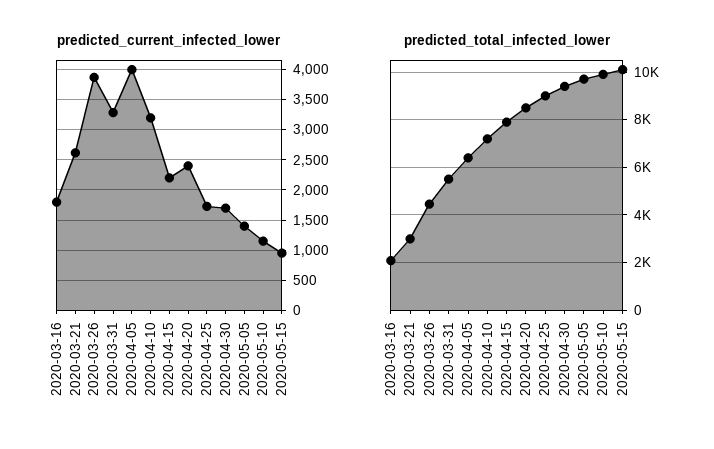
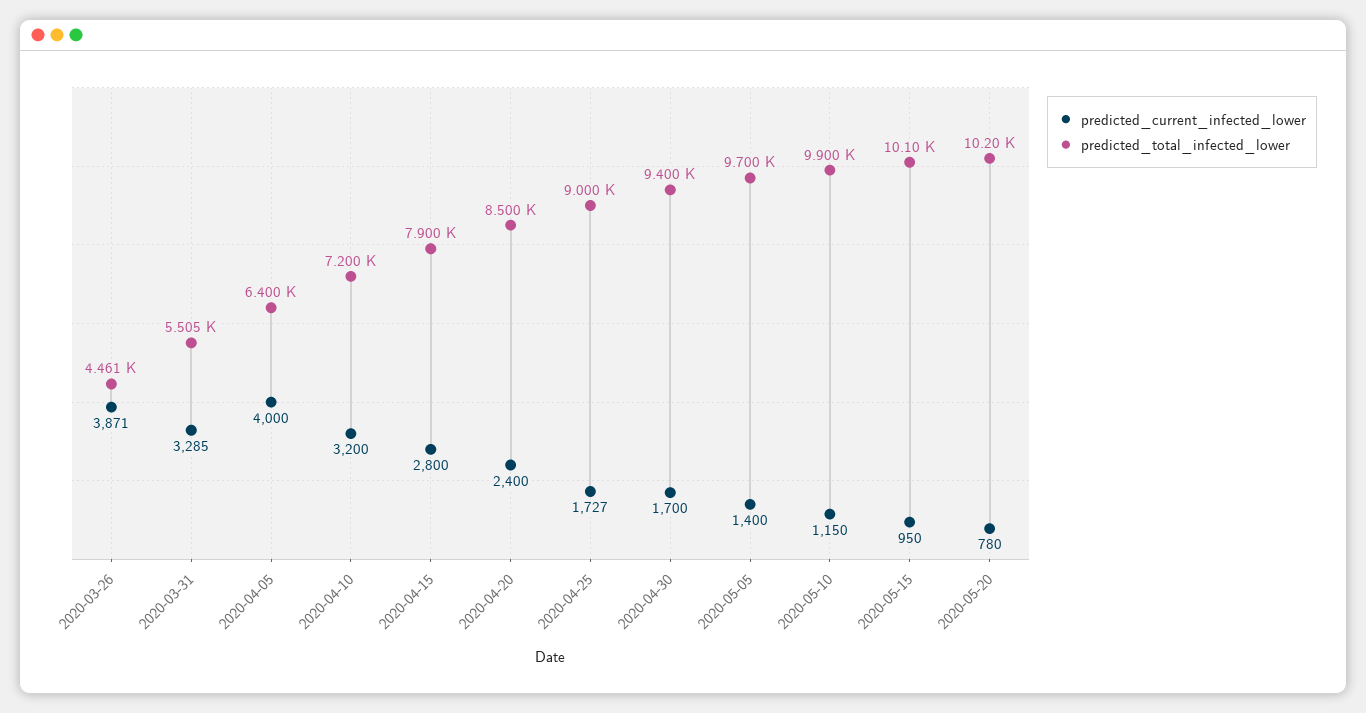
predicted_current_infected_lower, 2020-03-16: 1800 -> none
predicted_current_infected_lower, 2020-03-21: 2600 -> none
predicted_current_infected_lower, 2020-04-15: 2200 -> 2800
predicted_total_infected_lower, 2020-03-16: 2000 -> none
predicted_total_infected_lower, 2020-03-21: 3000 -> none
predicted_current_infected_lower, 2020-05-20: none -> 780
predicted_total_infected_lower, 2020-05-20: none -> 10200

